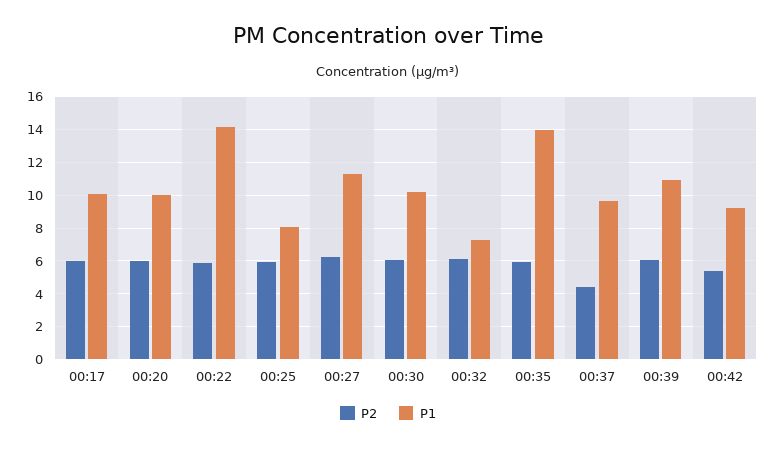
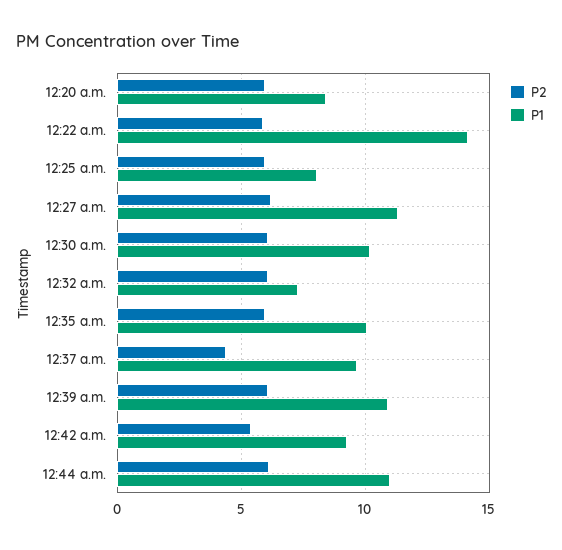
P2, 00:17: 6 -> none
P1, 00:17: 10 -> none
P1, 00:20: 10 -> 8.5
P1, 00:35: 14 -> 10
P2, 12:44 a.m.: none -> 6
P1, 12:44 a.m.: none -> 11

